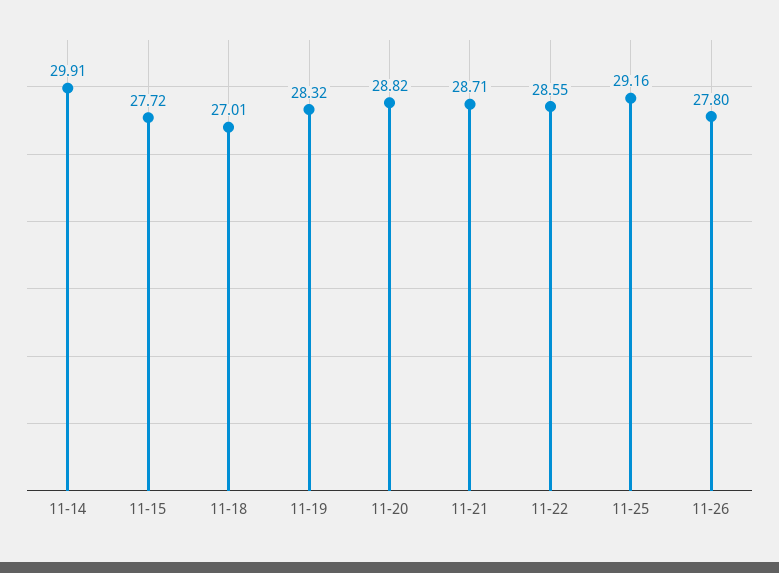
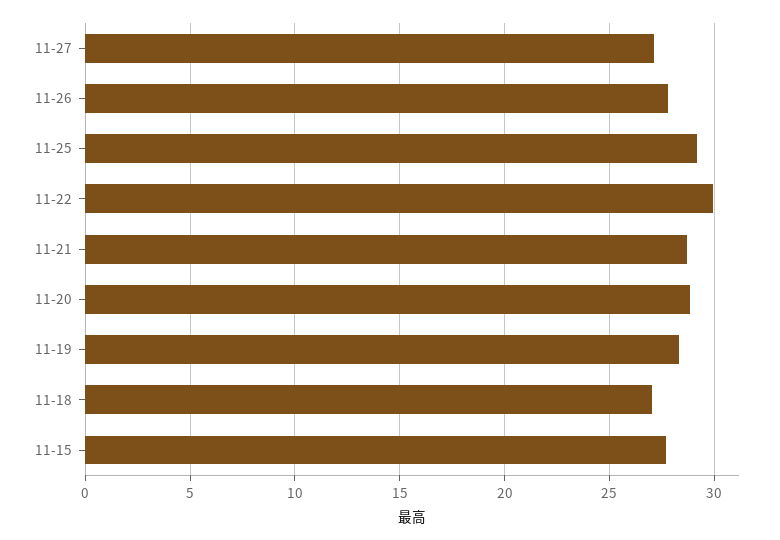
11-14: 29.91 -> none
11-22: 28.55 -> 30
11-27: none -> 27

